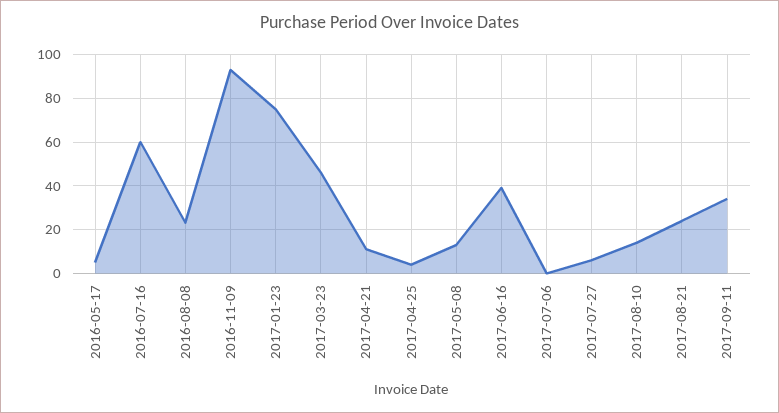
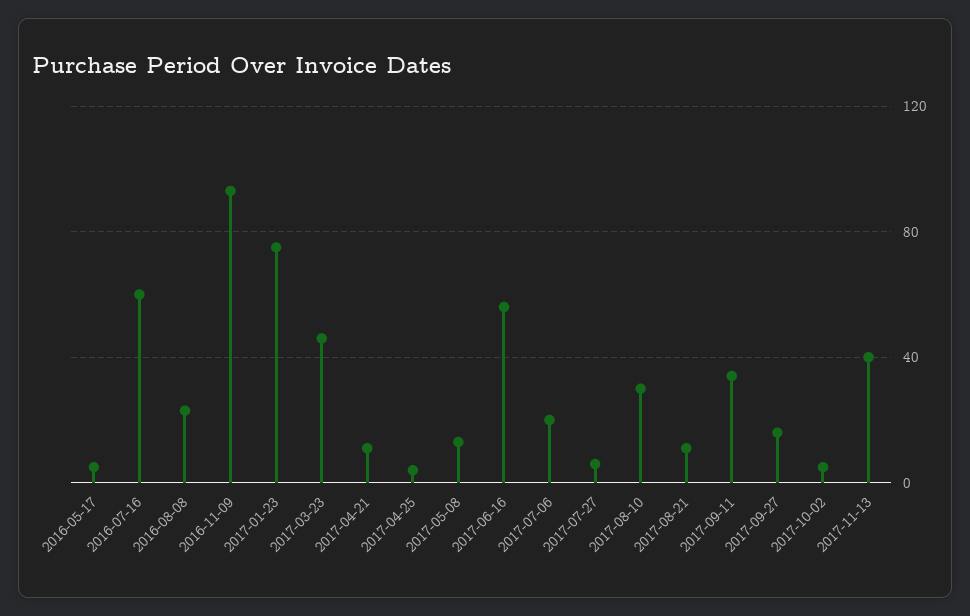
2017-06-16: 40 -> 55
2017-07-06: 0 -> 20
2017-08-10: 15 -> 30
2017-08-21: 25 -> 10
2017-09-27: none -> 15
2017-10-02: none -> 5
2017-11-13: none -> 40

